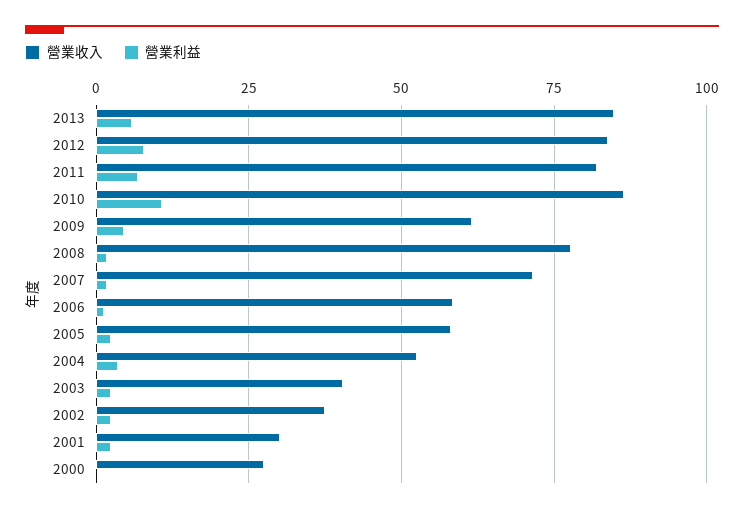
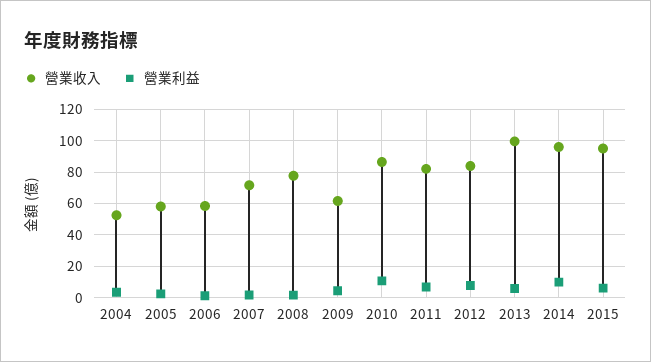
營業收入, 2013: 85 -> 100
營業收入, 2003: 40 -> none
營業利益, 2003: 2.5 -> none
營業收入, 2002: 37.5 -> none
營業利益, 2002: 2.5 -> none
營業收入, 2001: 30 -> none
營業利益, 2001: 2.5 -> none
營業收入, 2000: 27.5 -> none
營業利益, 2000: 0 -> none
營業收入, 2014: none -> 95
營業利益, 2014: none -> 10
營業收入, 2015: none -> 95
營業利益, 2015: none -> 5

